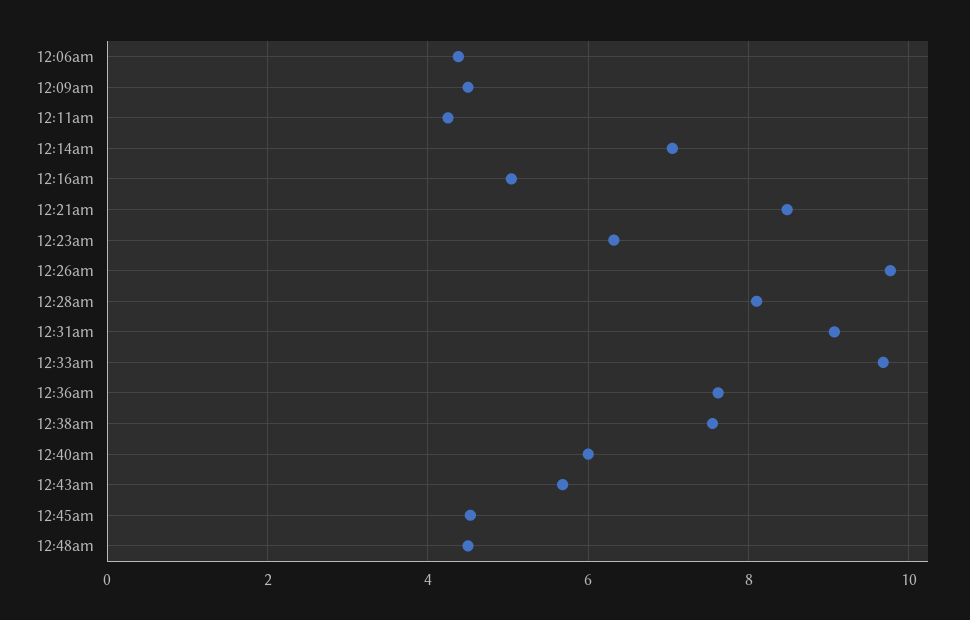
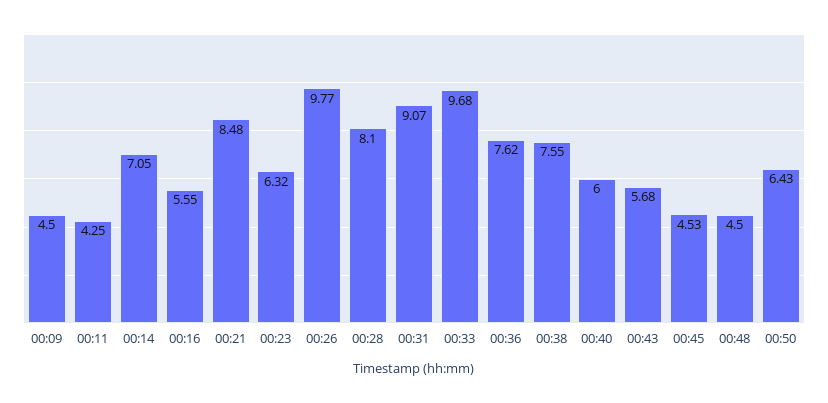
12:06am: 4.4 -> none
12:16am: 5 -> 5.55
00:50: none -> 6.43

